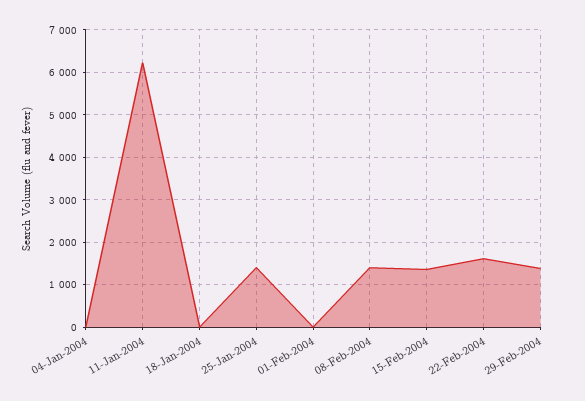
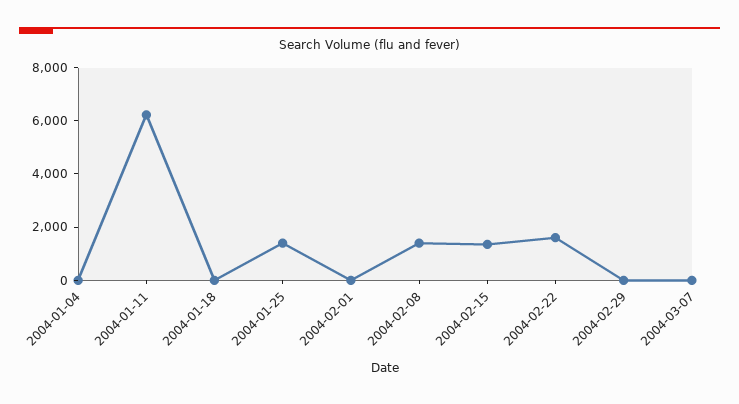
29-Feb-2004: 1400 -> 0
2004-03-07: none -> 0

